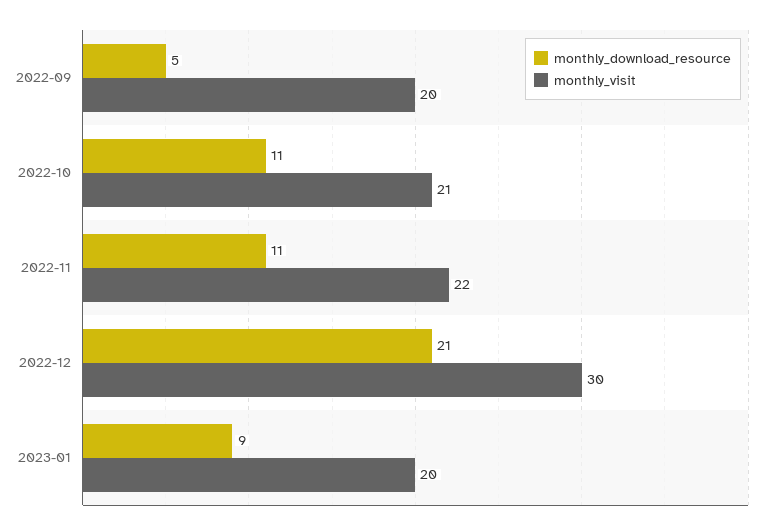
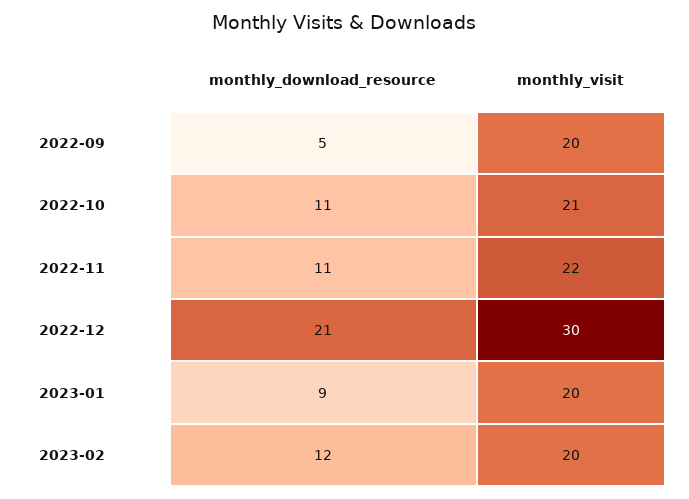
monthly_download_resource, 2023-02: none -> 12
monthly_visit, 2023-02: none -> 20

